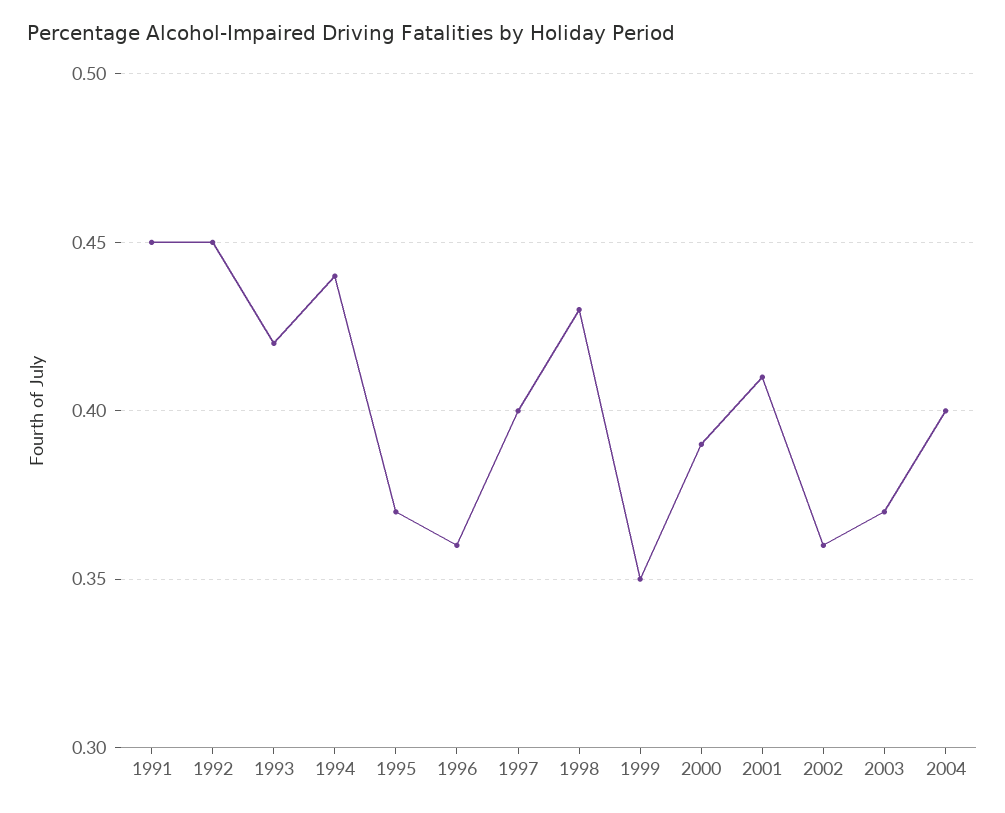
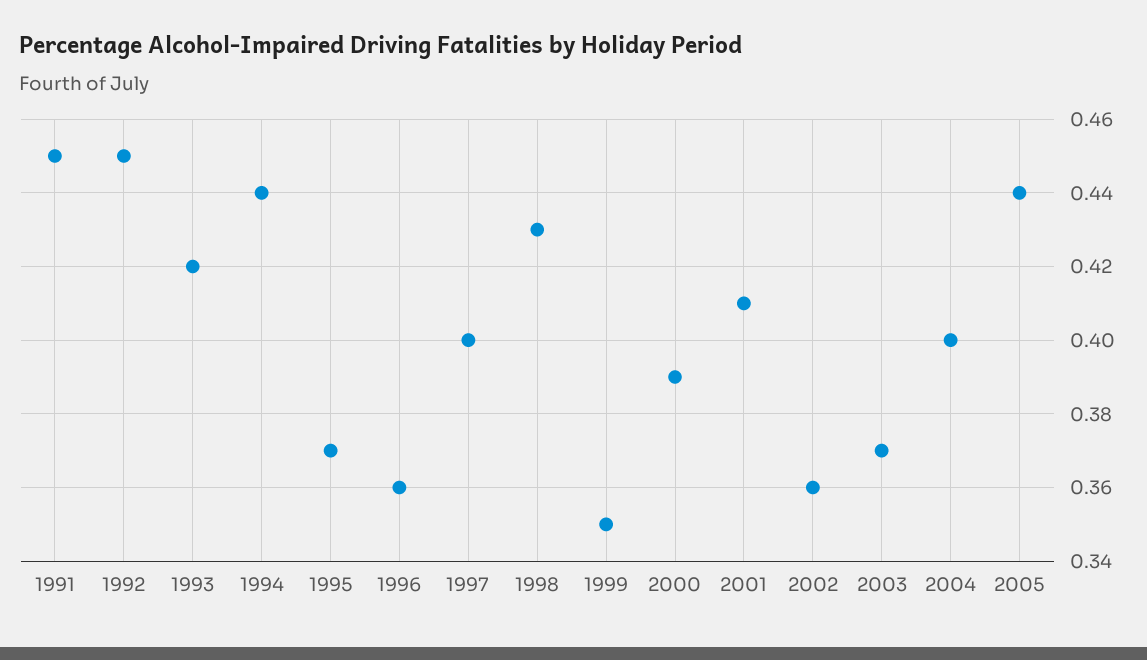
2005: none -> 0.44

